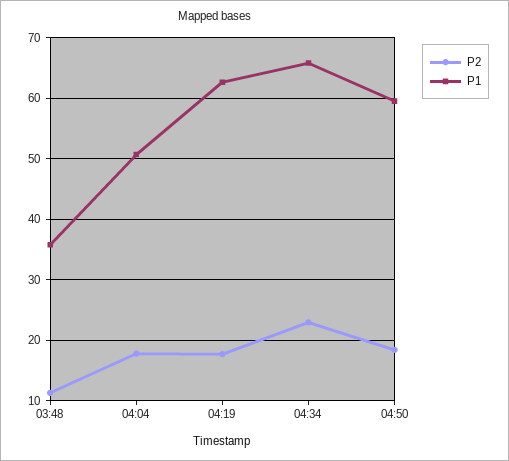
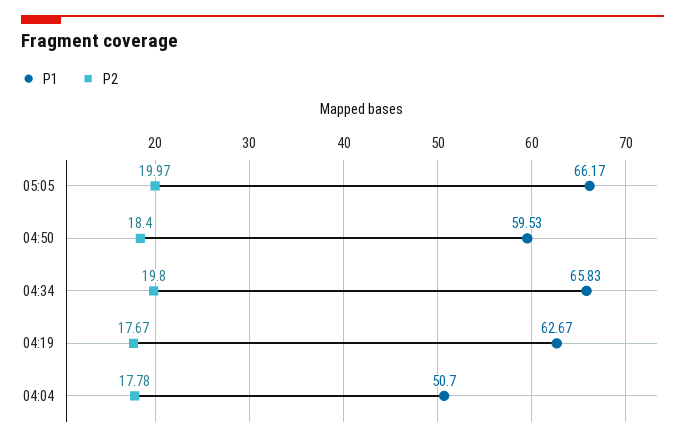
P2, 03:48: 11 -> none
P1, 03:48: 36 -> none
P2, 04:34: 23 -> 19.8
P1, 05:05: none -> 66.17
P2, 05:05: none -> 19.97

